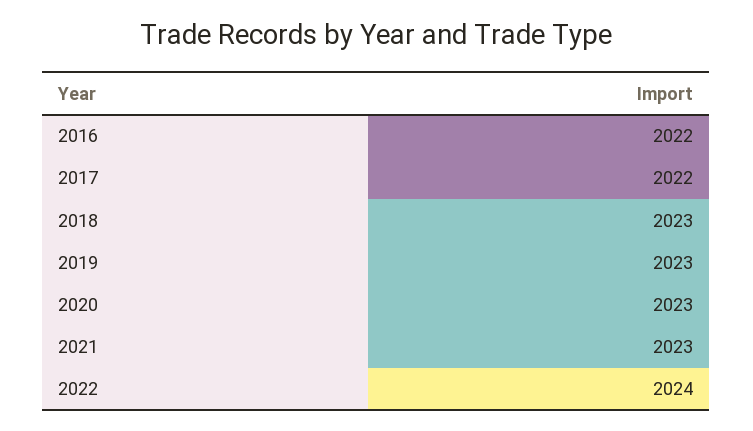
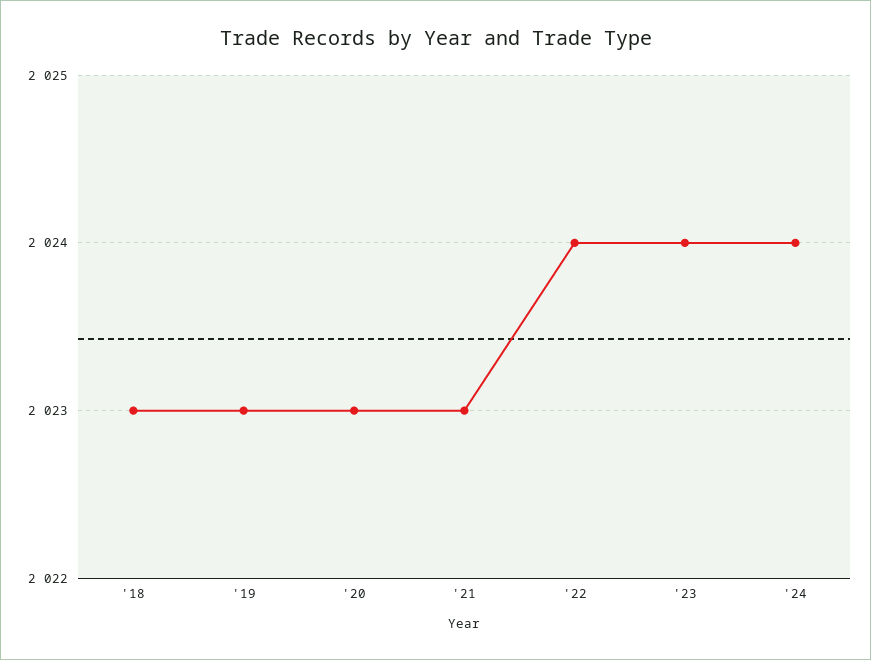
2016: 2022 -> none
2017: 2022 -> none
'23: none -> 2024
'24: none -> 2024

